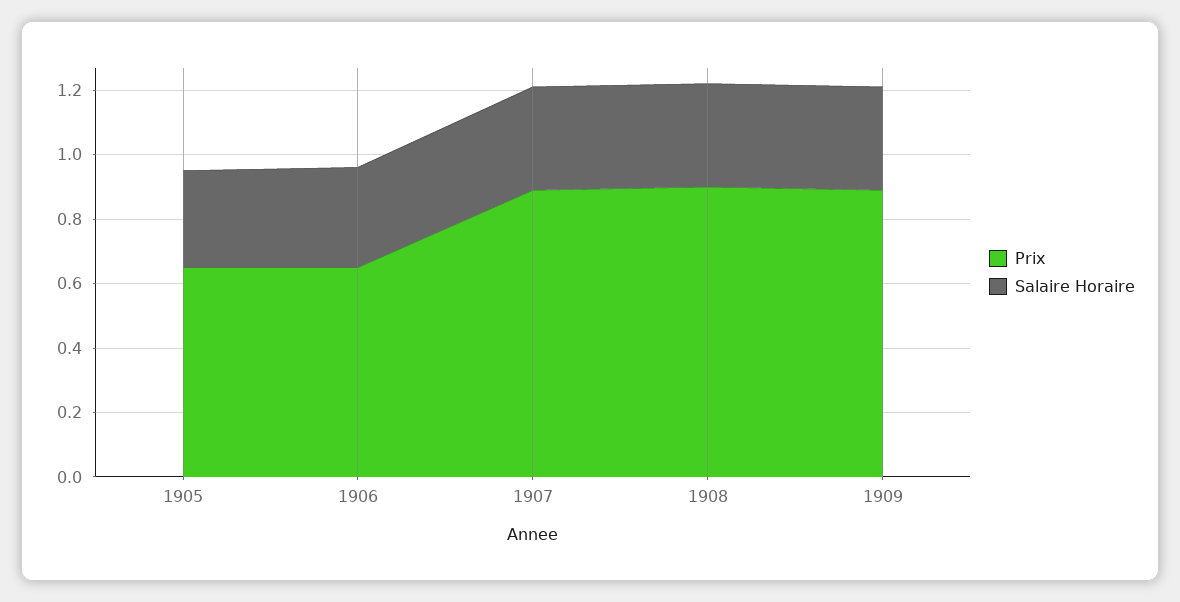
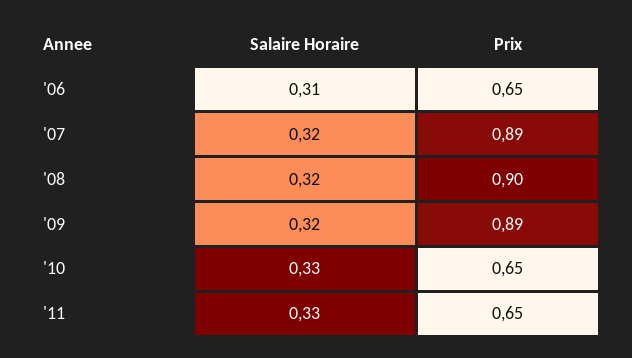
Prix, 1905: 0.65 -> none
Salaire Horaire, 1905: 0.3 -> none
Salaire Horaire, '10: none -> 0.33
Prix, '10: none -> 0.65
Salaire Horaire, '11: none -> 0.33
Prix, '11: none -> 0.65

